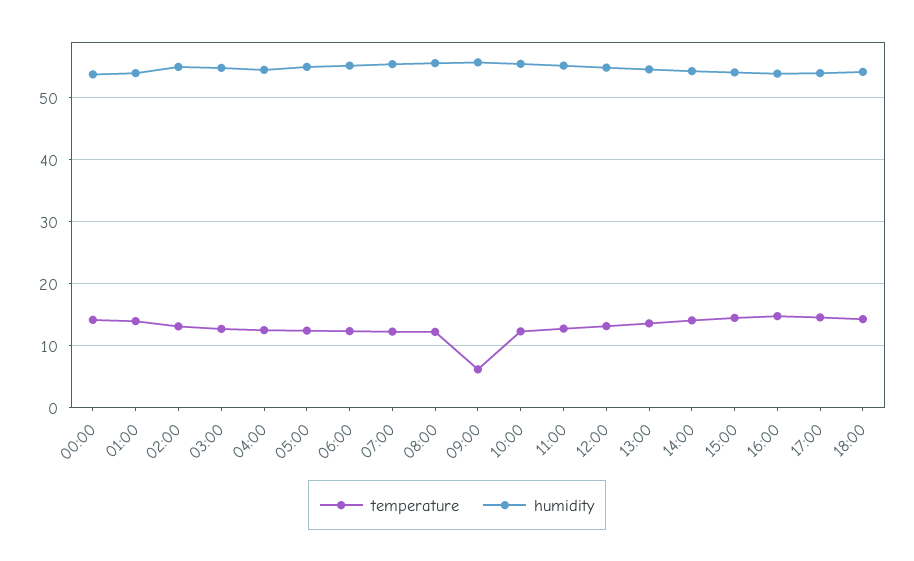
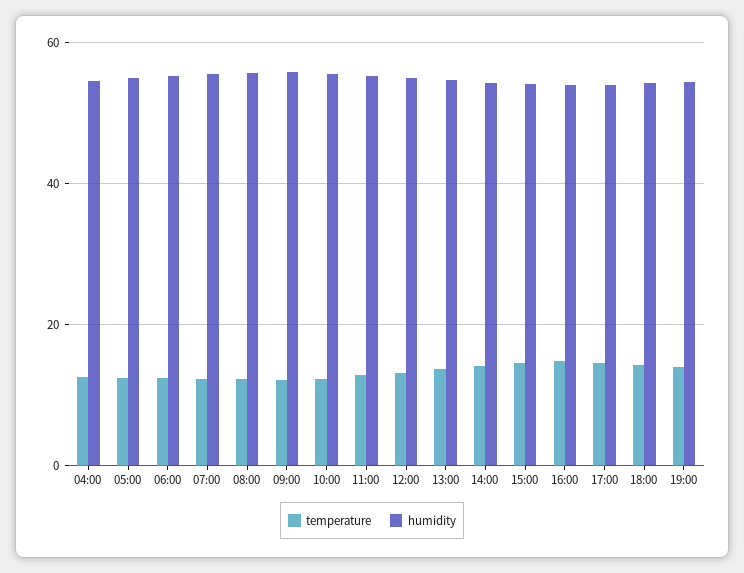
temperature, 00:00: 14 -> none
humidity, 00:00: 54 -> none
temperature, 01:00: 14 -> none
humidity, 01:00: 54 -> none
temperature, 02:00: 13 -> none
humidity, 02:00: 55 -> none
temperature, 03:00: 13 -> none
humidity, 03:00: 55 -> none
temperature, 09:00: 6 -> 12
temperature, 19:00: none -> 14
humidity, 19:00: none -> 54

